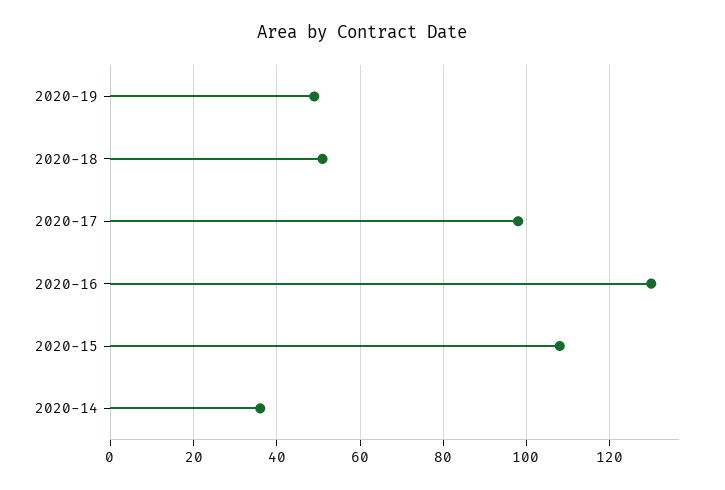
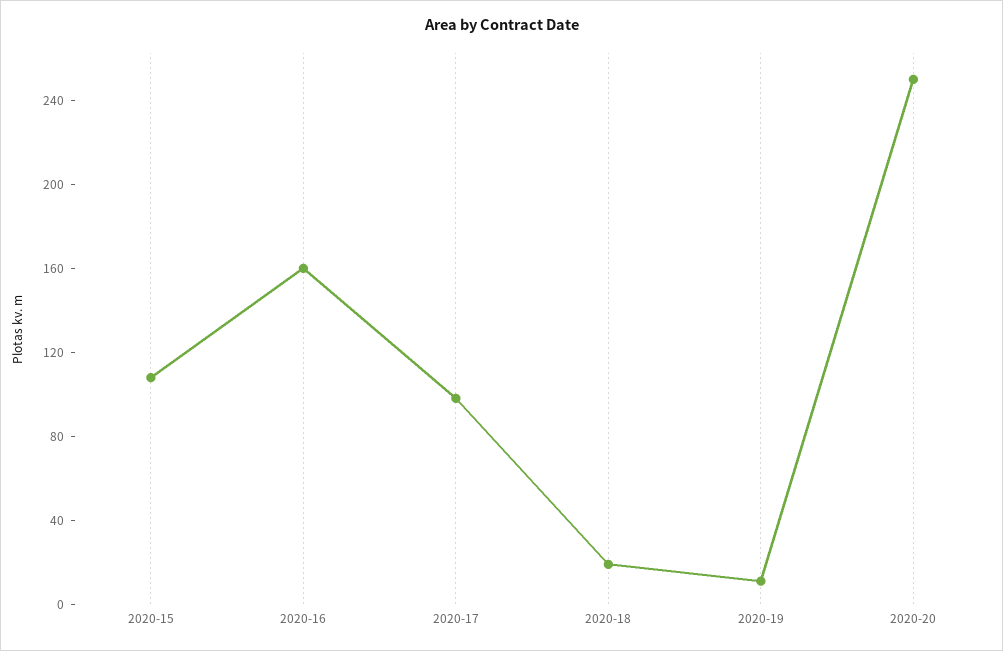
2020-19: 50 -> 10
2020-18: 50 -> 20
2020-16: 130 -> 160
2020-14: 35 -> none
2020-20: none -> 250

